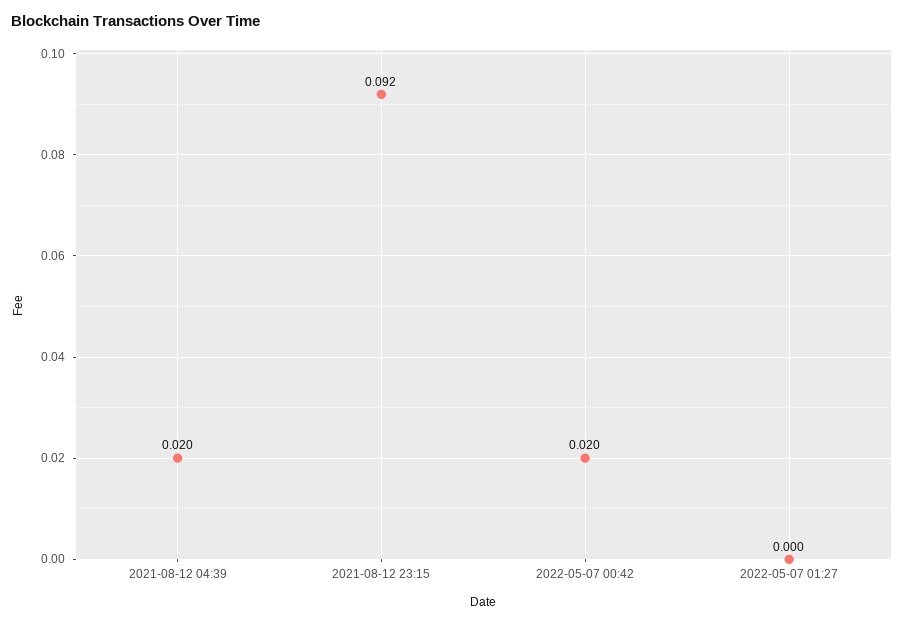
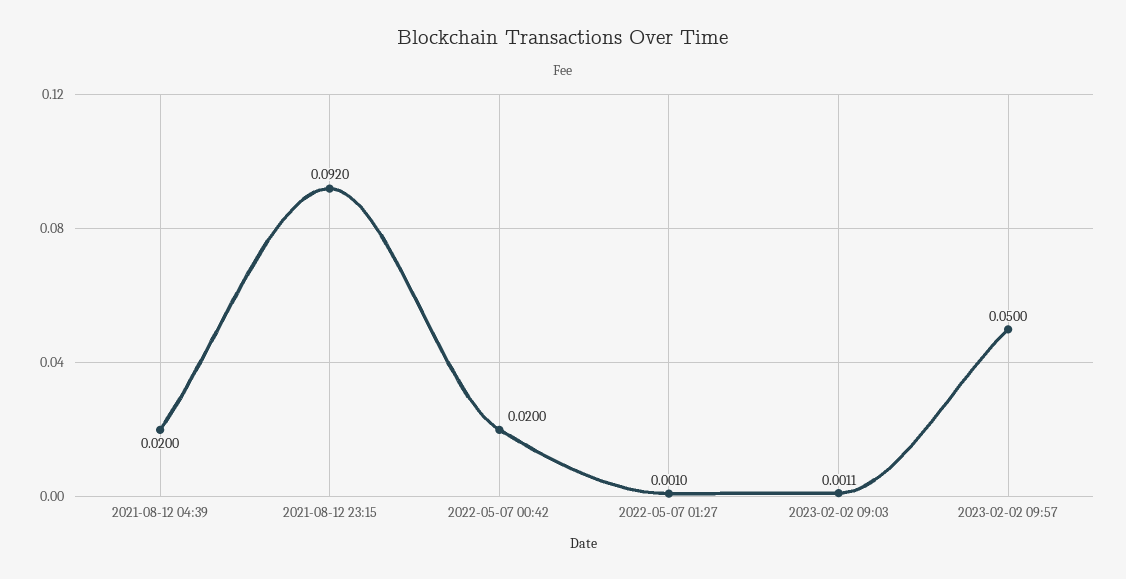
2022-05-07 01:27: 0 -> 0.001
2023-02-02 09:03: none -> 0.0011
2023-02-02 09:57: none -> 0.05

